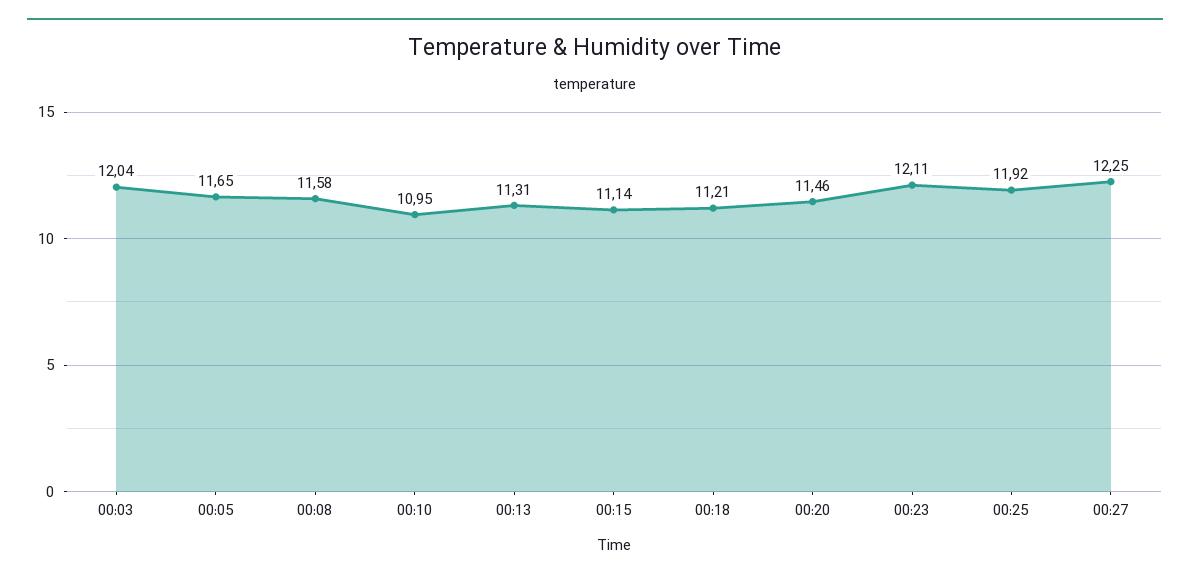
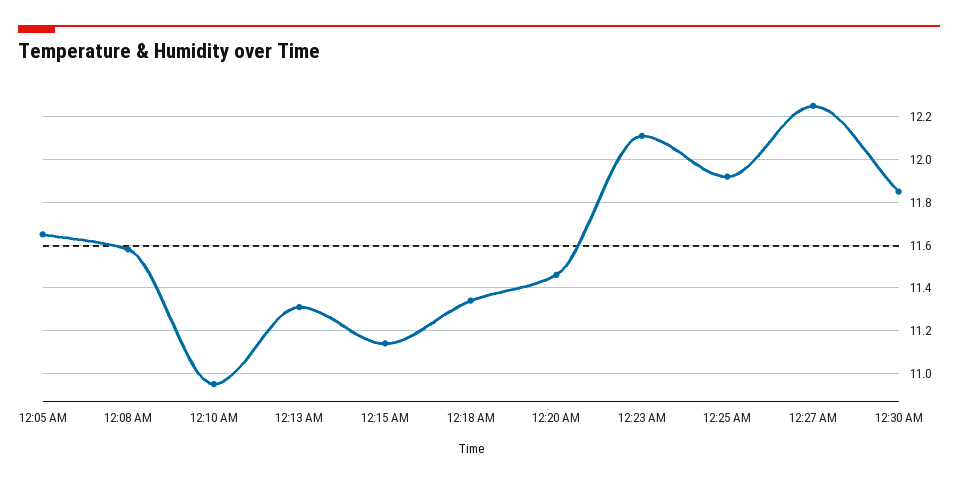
00:03: 12.04 -> none
00:18: 11.21 -> 11.35
12:30 AM: none -> 11.85

